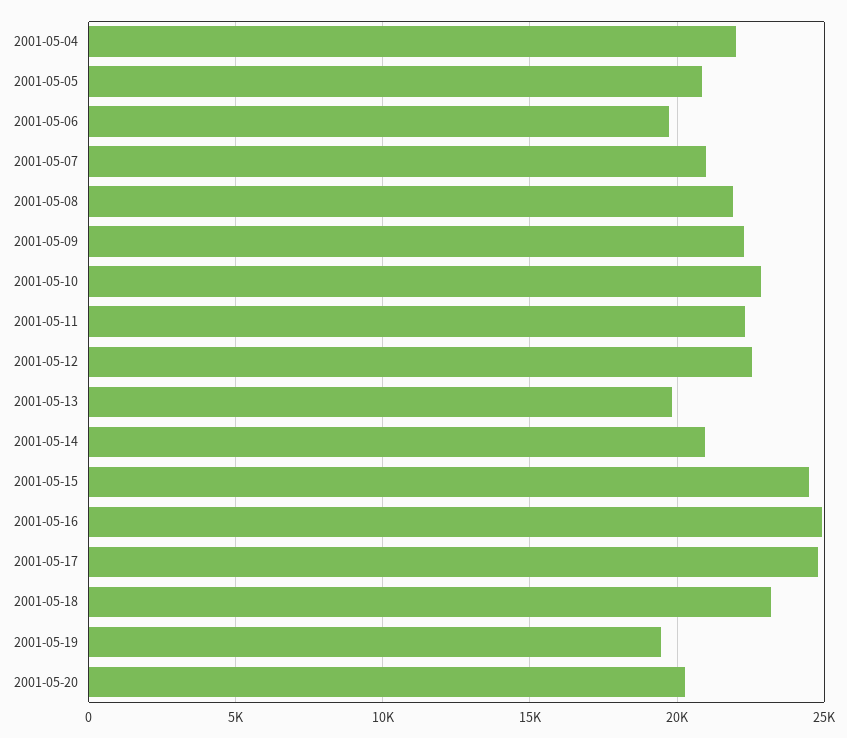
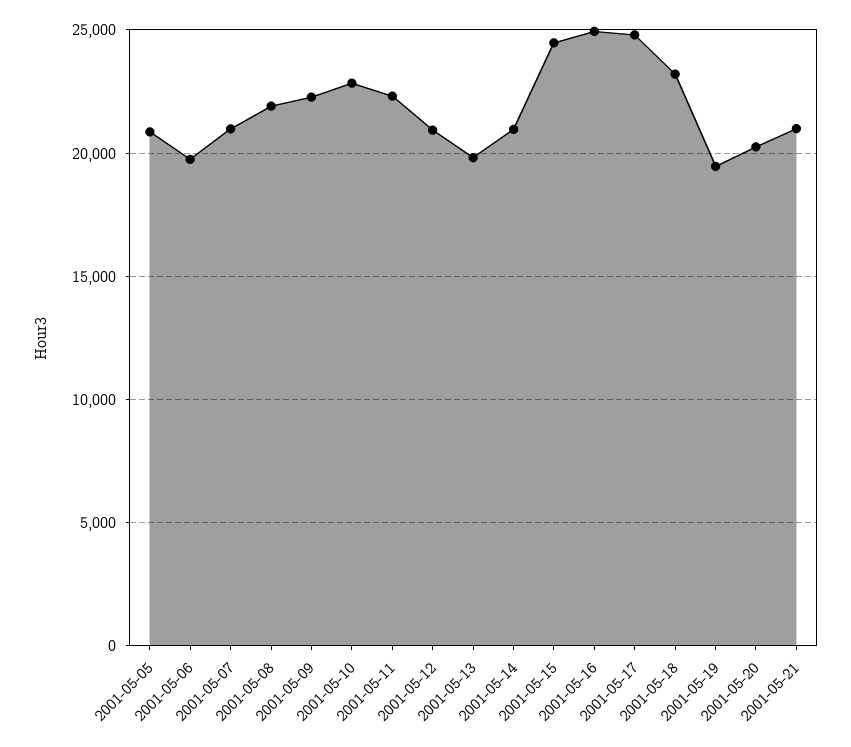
2001-05-04: 22000 -> none
2001-05-12: 22500 -> 21000
2001-05-21: none -> 21000

